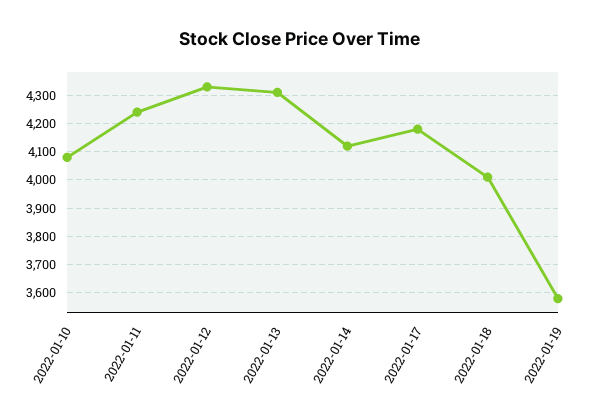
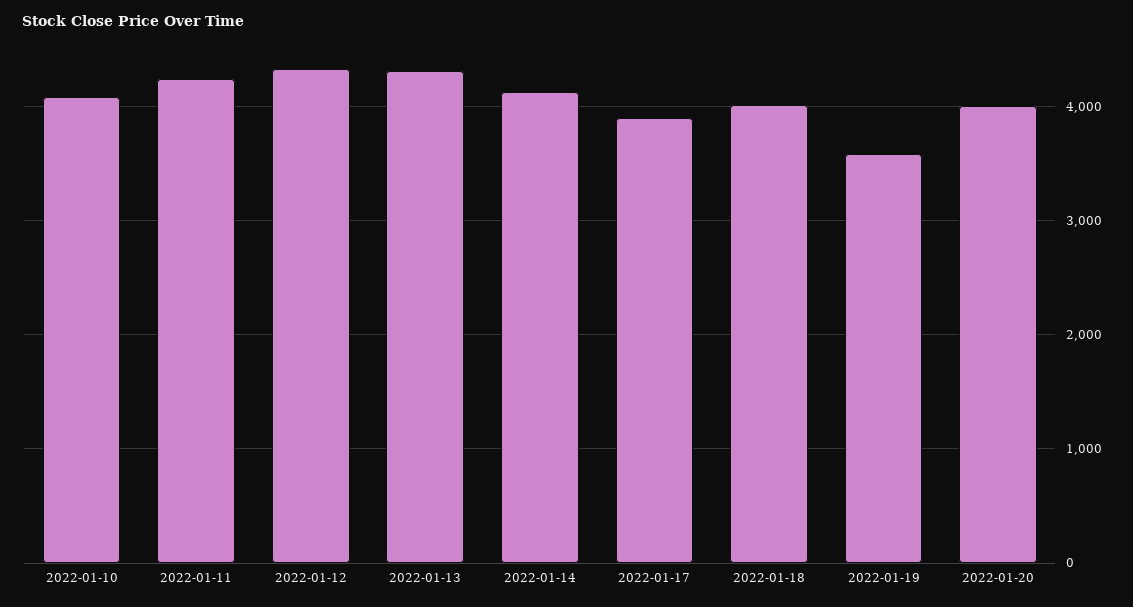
2022-01-17: 4175 -> 3900
2022-01-20: none -> 4000

